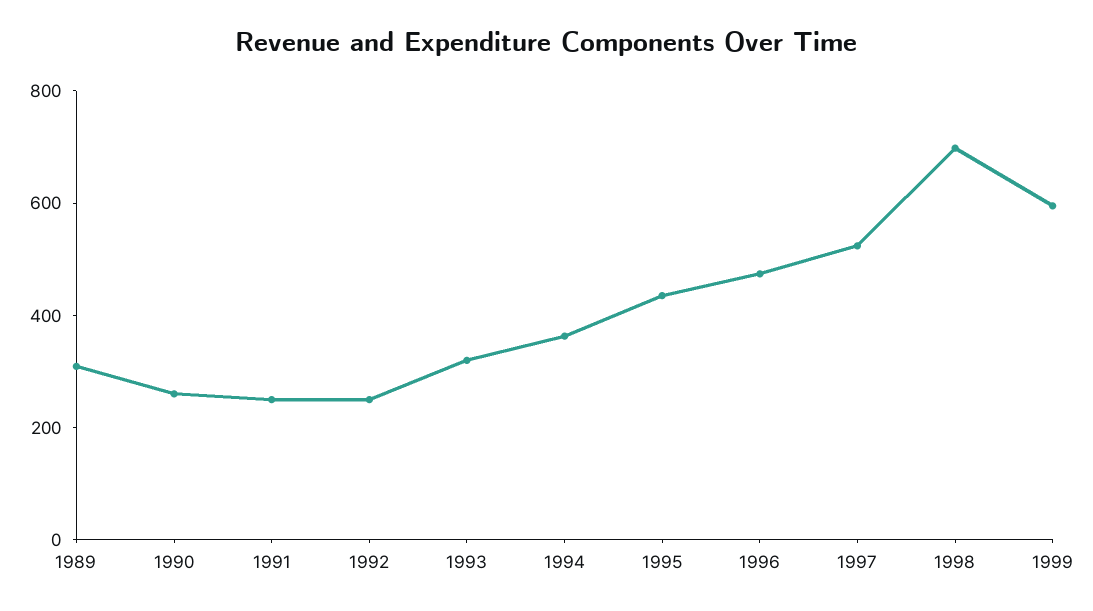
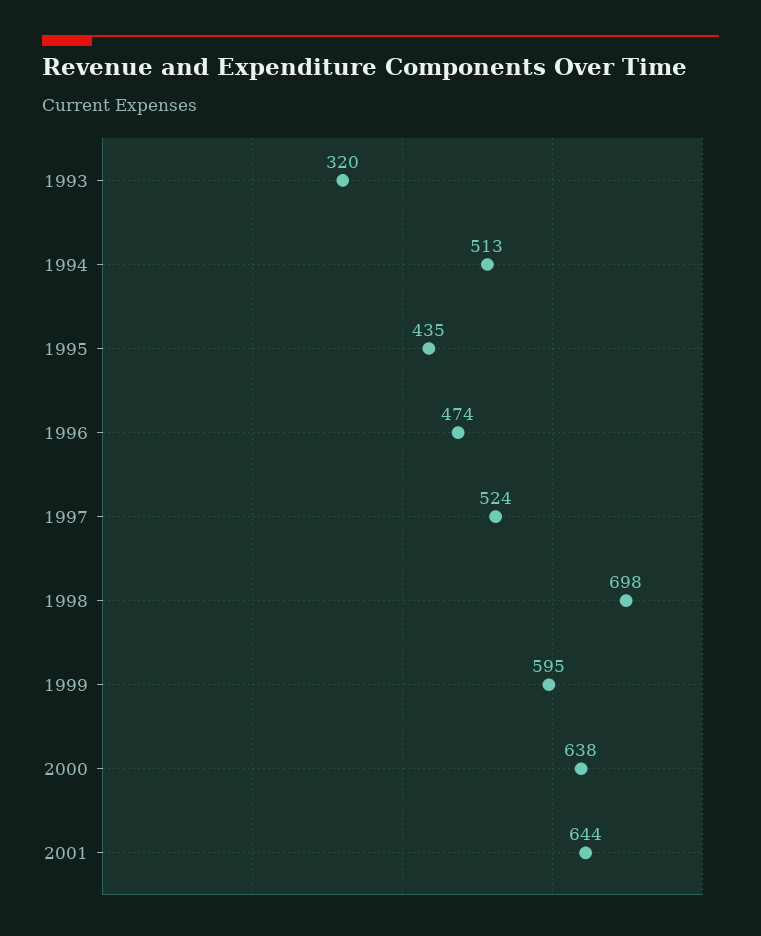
1989: 300 -> none
1990: 250 -> none
1991: 250 -> none
1992: 250 -> none
1994: 350 -> 513
2000: none -> 638
2001: none -> 644

